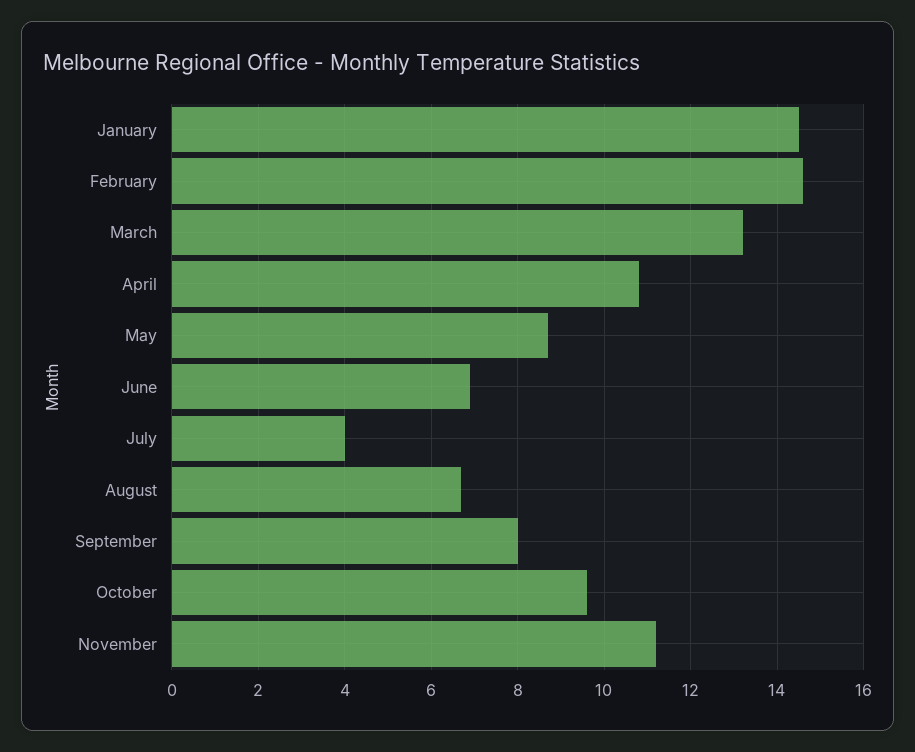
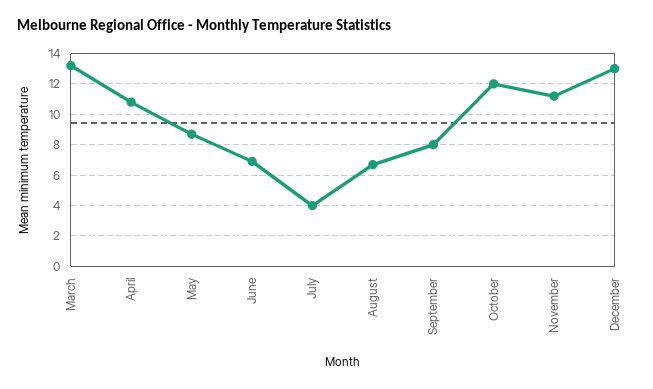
January: 14.5 -> none
February: 14.5 -> none
October: 9.5 -> 12
December: none -> 13

